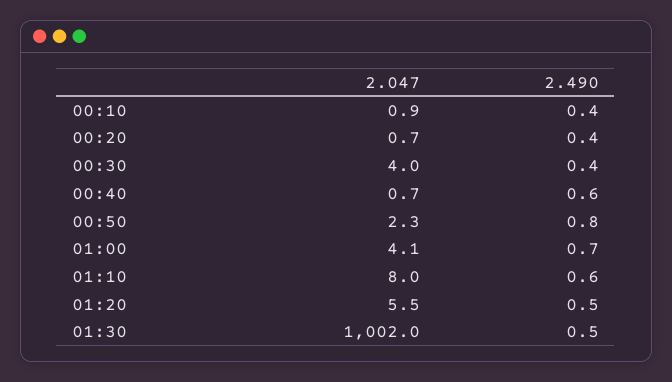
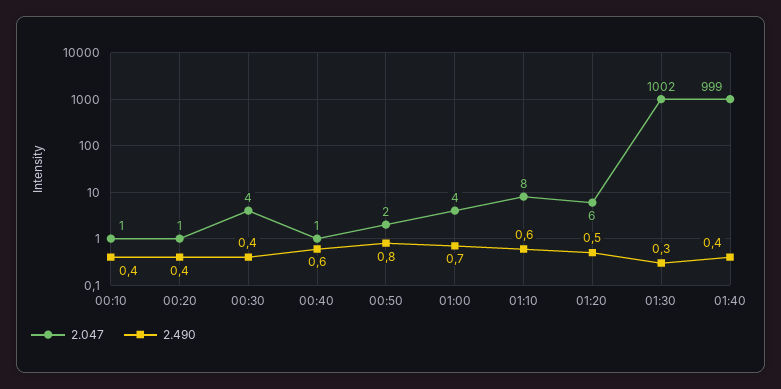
2.490, 01:30: 0.5 -> 0.3
2.047, 01:40: none -> 999
2.490, 01:40: none -> 0.4

